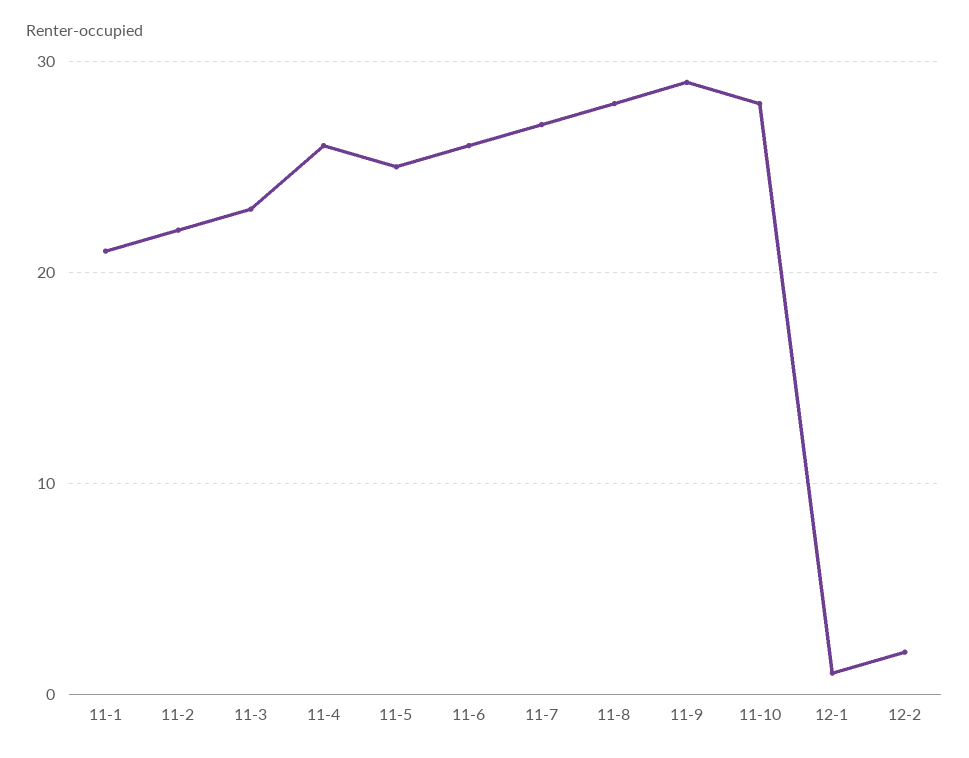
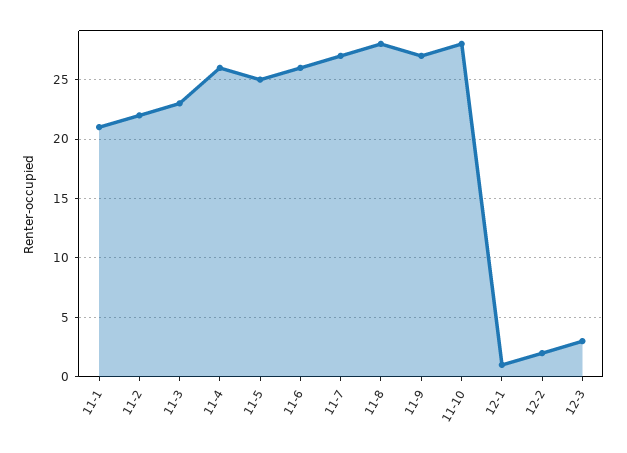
11-9: 29 -> 27
12-3: none -> 3

